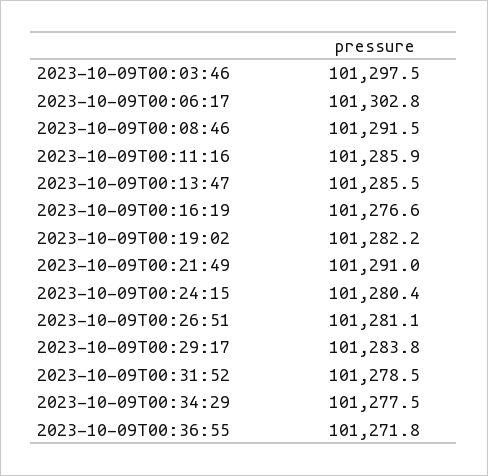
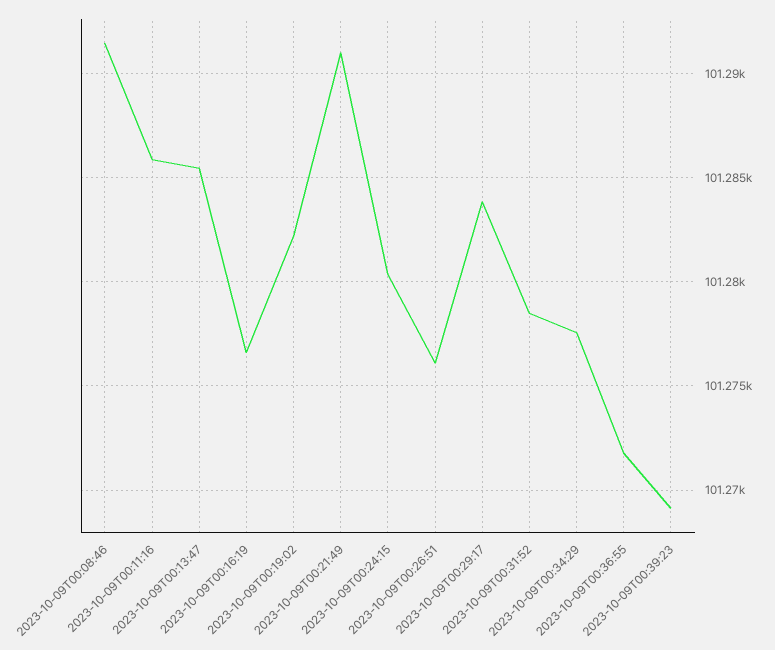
2023-10-09T00:03:46: 101297.5 -> none
2023-10-09T00:06:17: 101302.8 -> none
2023-10-09T00:26:51: 101281.1 -> 101276
2023-10-09T00:39:23: none -> 101269

